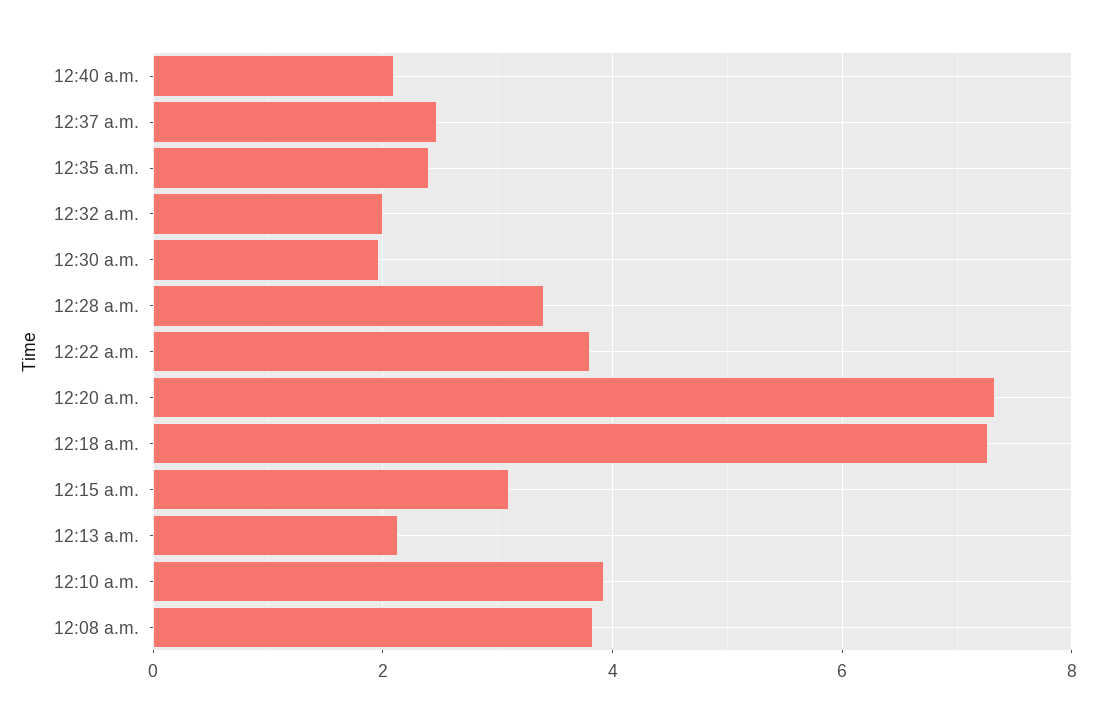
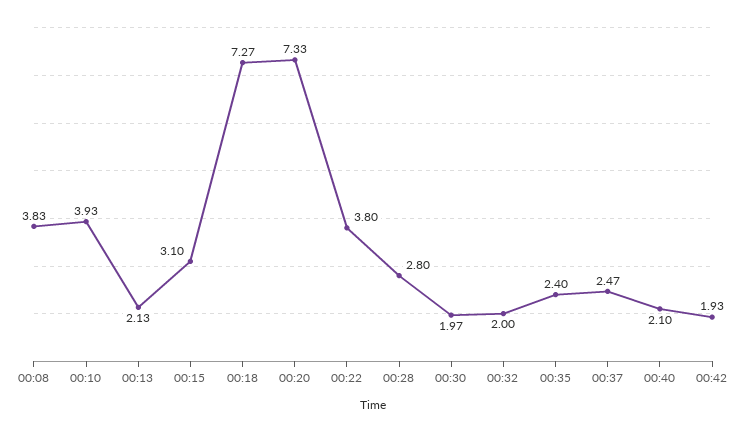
12:28 a.m.: 3.4 -> 2.8
00:42: none -> 1.93

